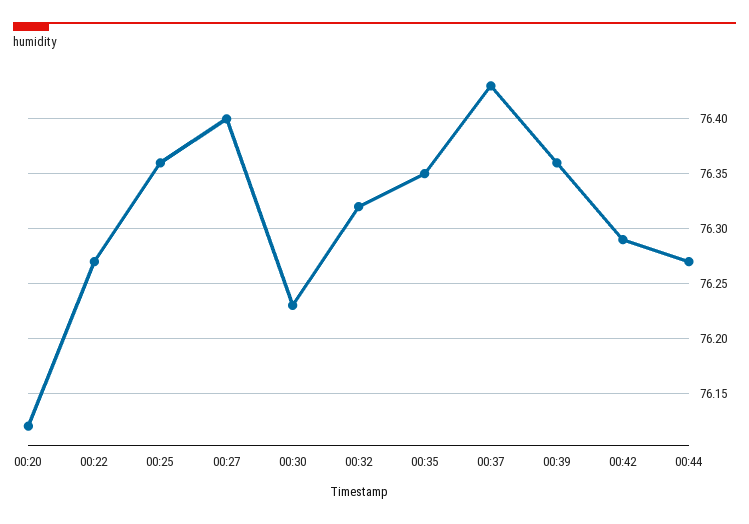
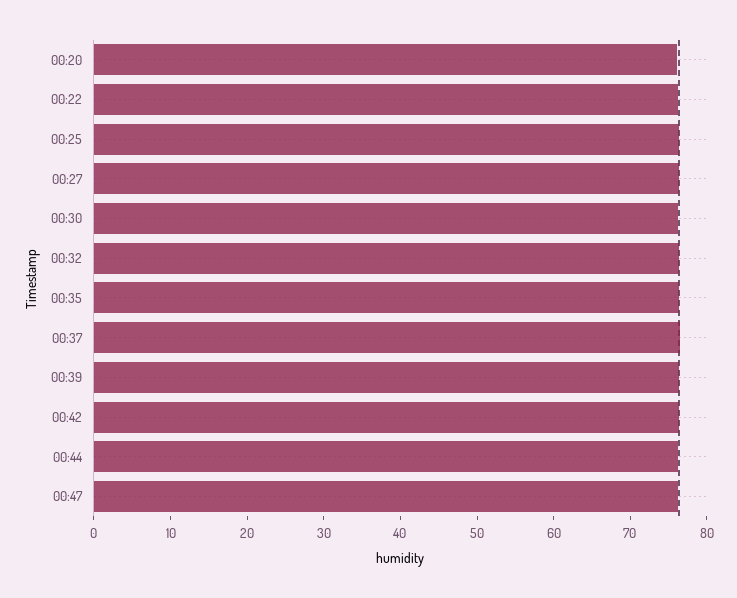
00:47: none -> 76

